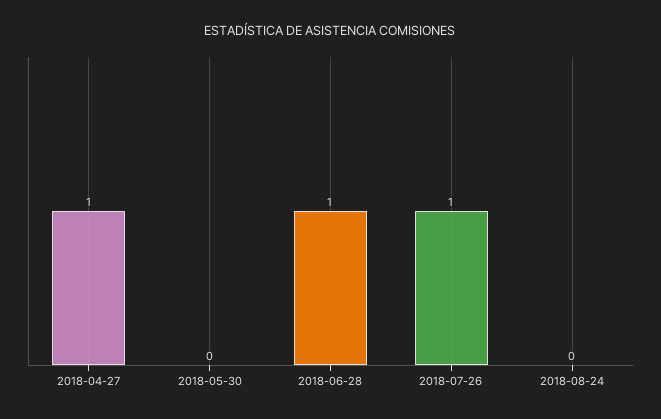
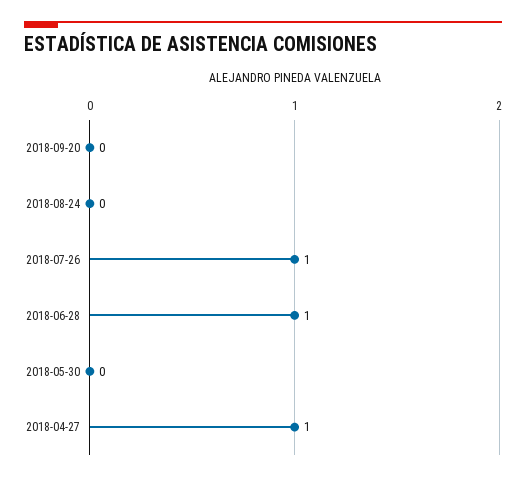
2018-09-20: none -> 0

